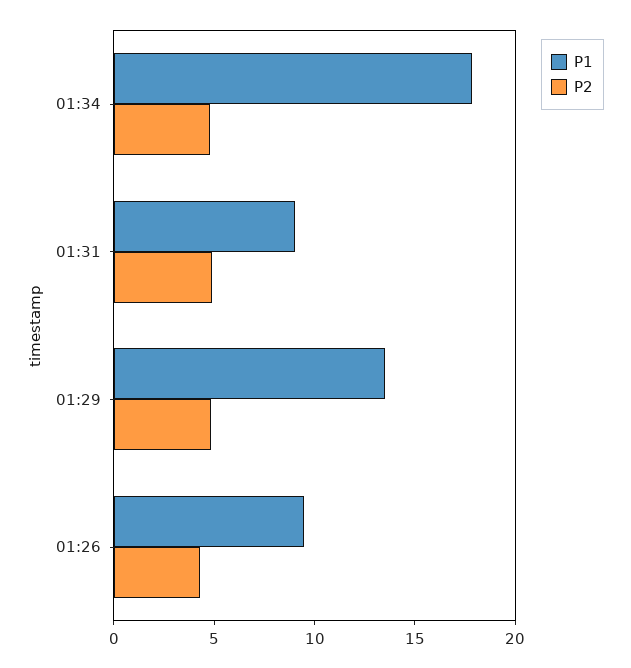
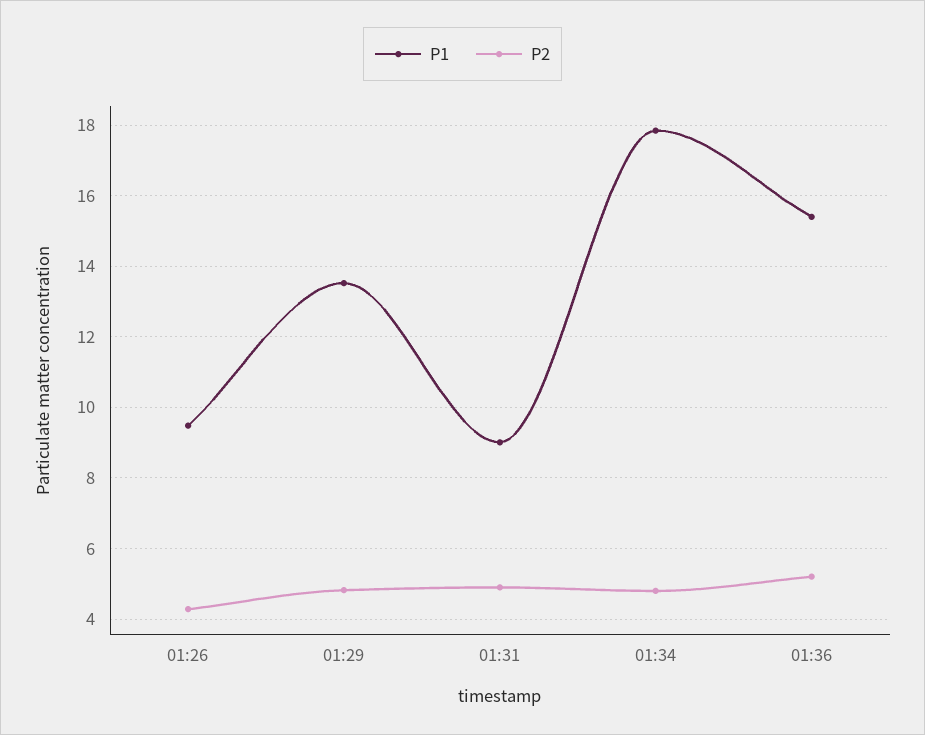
P1, 01:36: none -> 15.4
P2, 01:36: none -> 5.2

